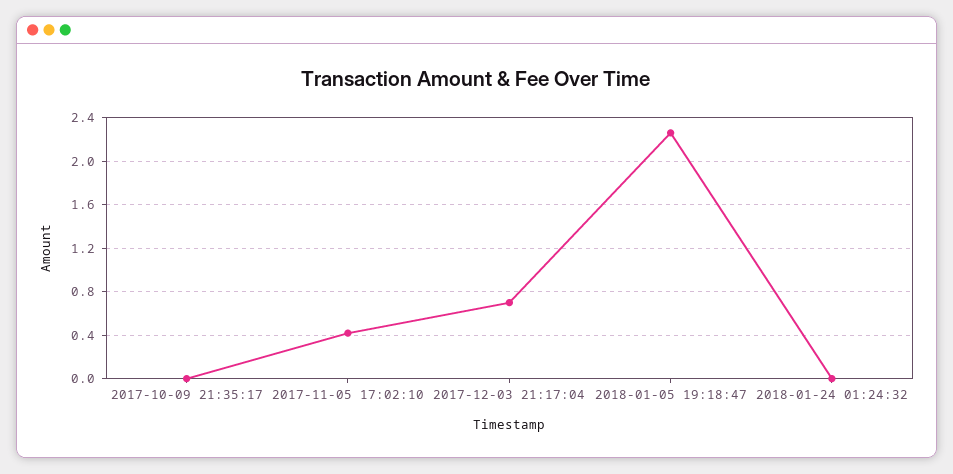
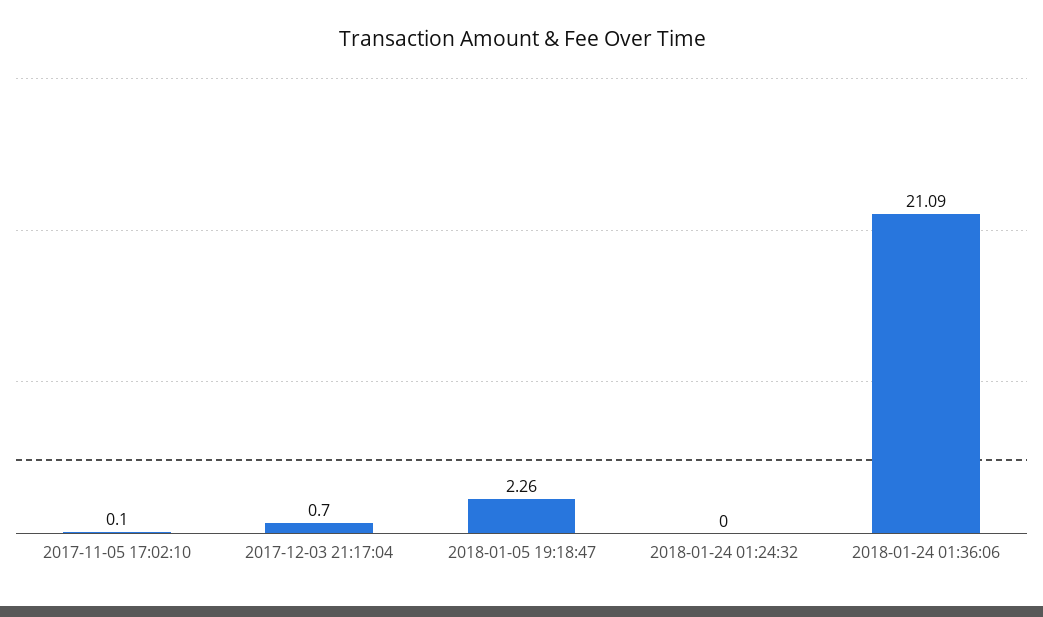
2017-10-09 21:35:17: 0 -> none
2017-11-05 17:02:10: 0.4 -> 0.1
2018-01-24 01:36:06: none -> 21.09

